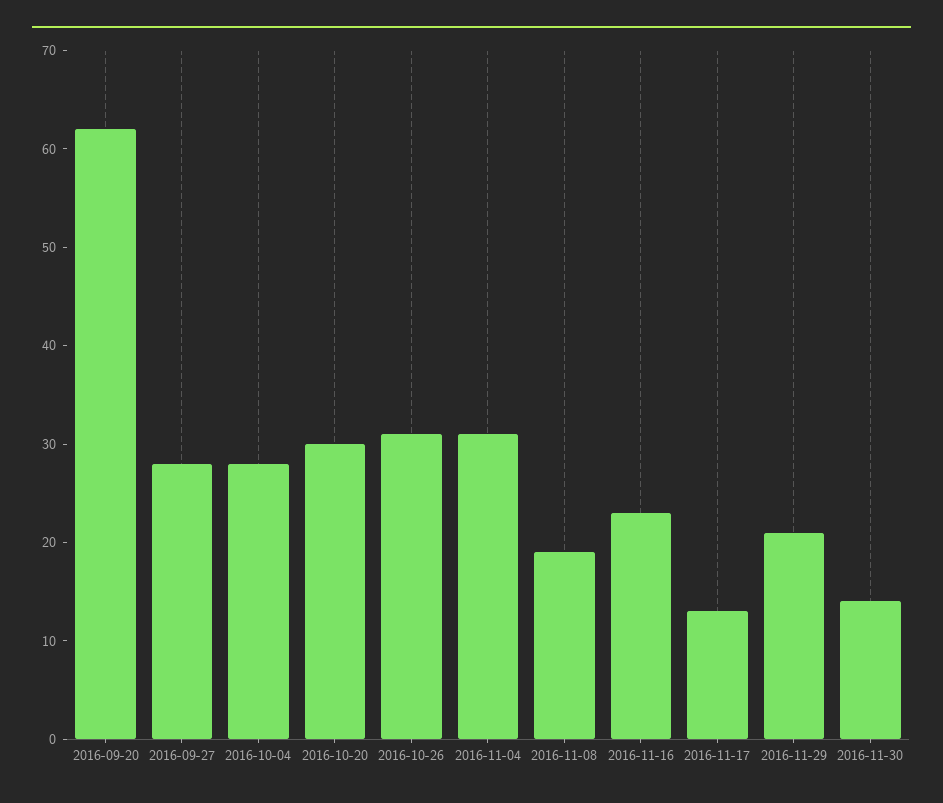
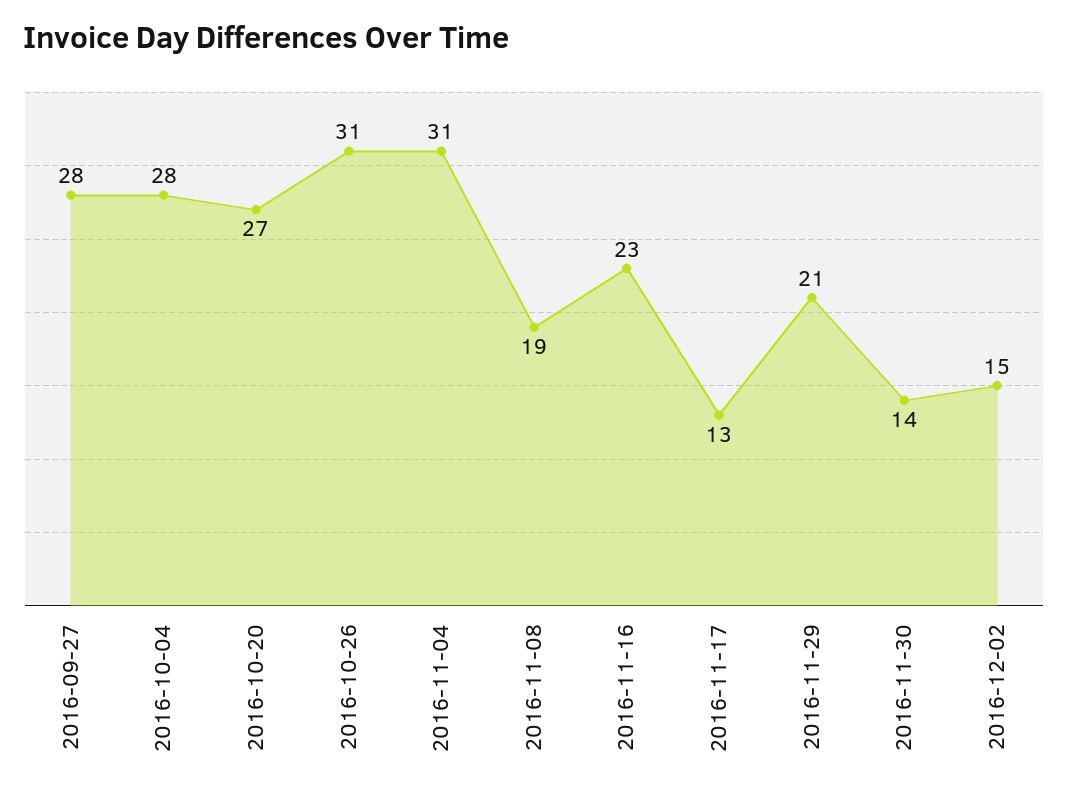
2016-09-20: 62 -> none
2016-10-20: 30 -> 27
2016-12-02: none -> 15

